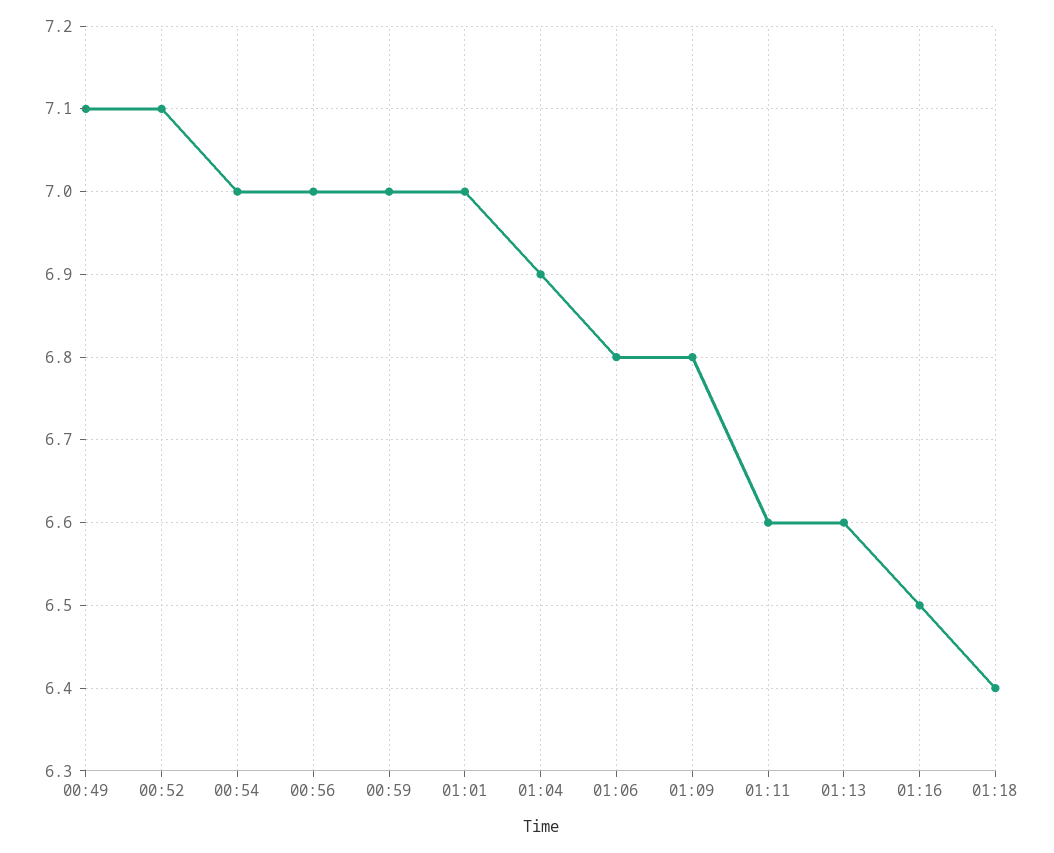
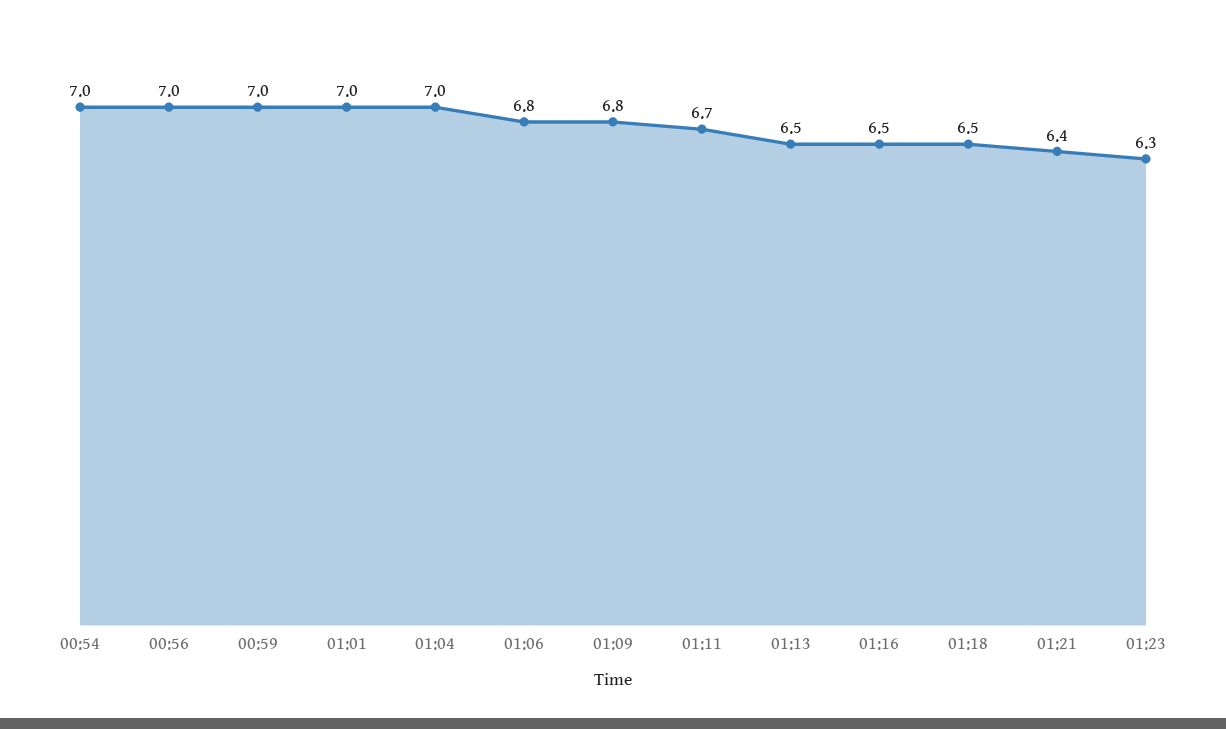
00:49: 7.1 -> none
00:52: 7.1 -> none
01:04: 6.9 -> 7
01:11: 6.6 -> 6.7
01:13: 6.6 -> 6.5
01:18: 6.4 -> 6.5
01:21: none -> 6.4
01:23: none -> 6.3

